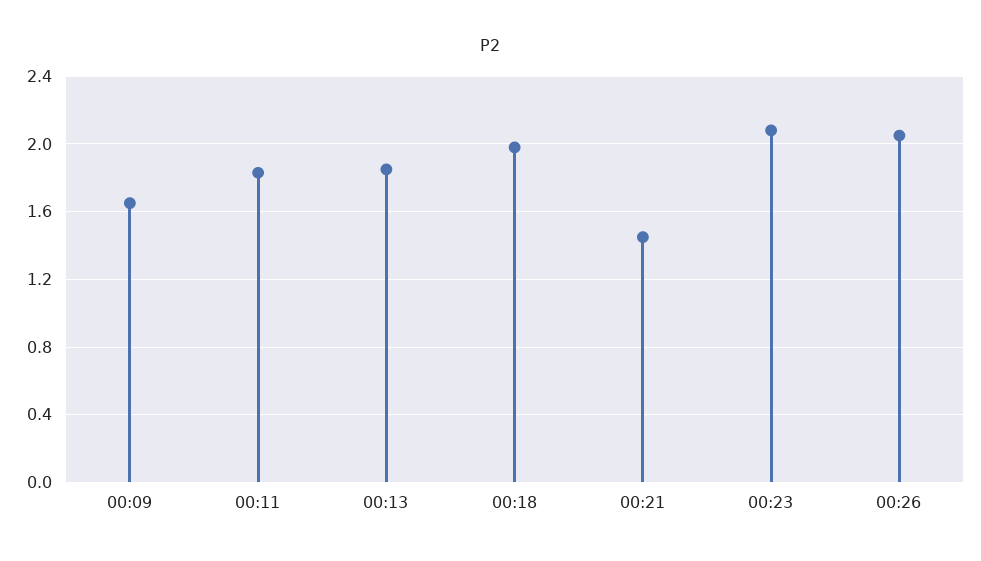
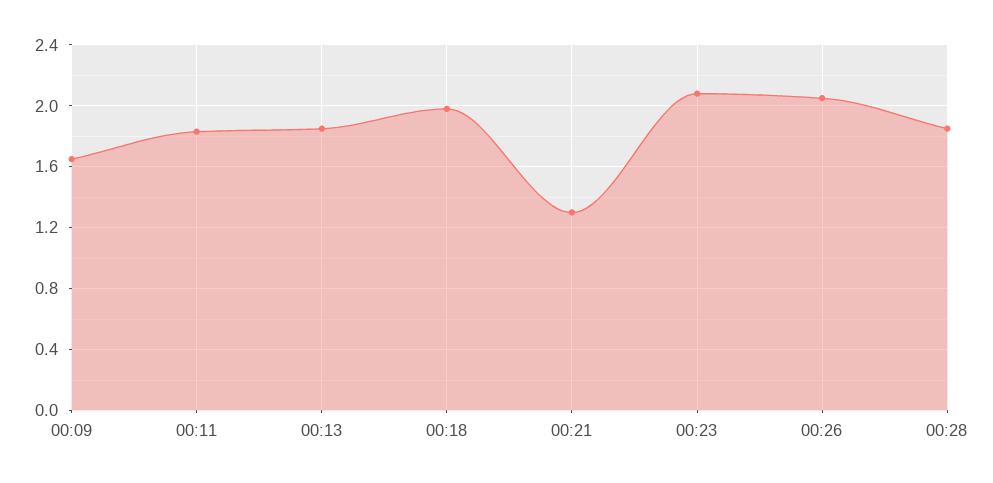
00:21: 1.45 -> 1.3
00:28: none -> 1.85

